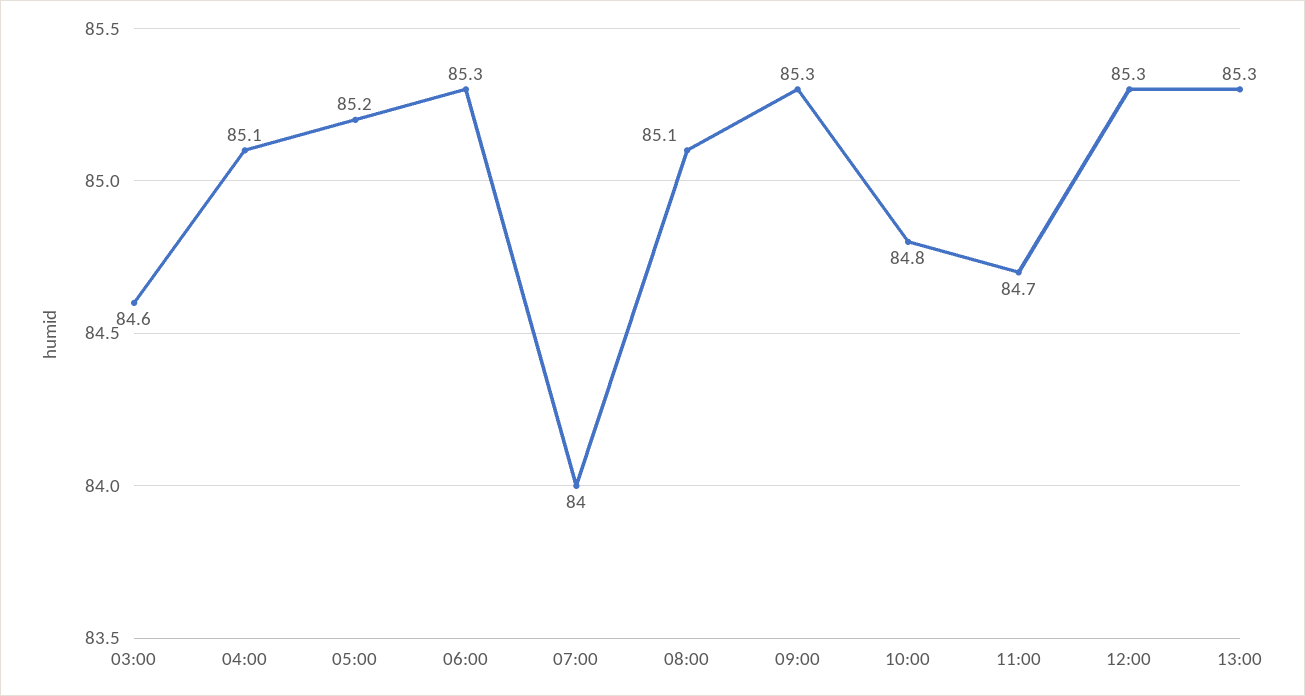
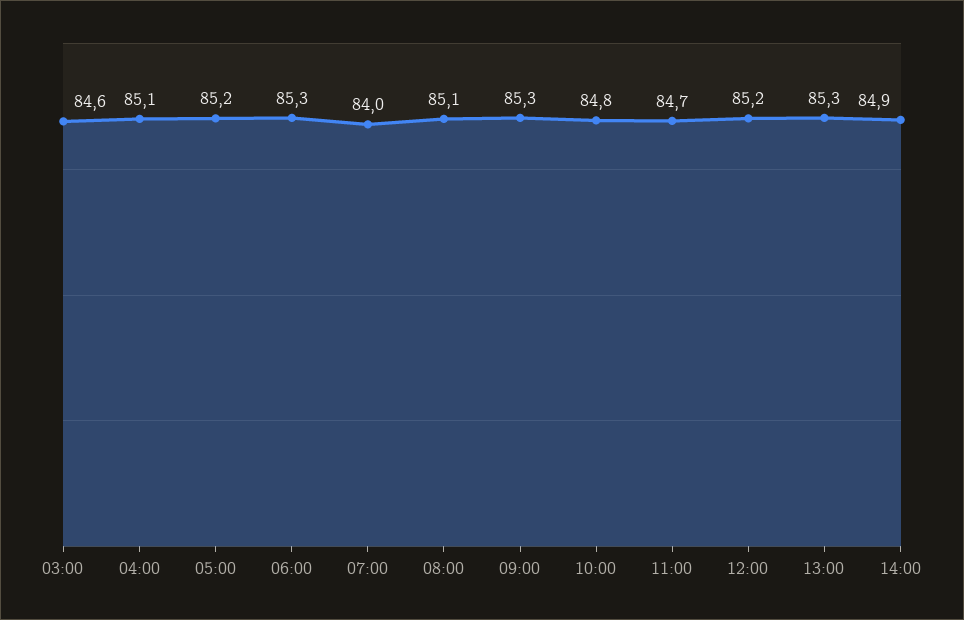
12:00: 85.3 -> 85.2
14:00: none -> 84.9

